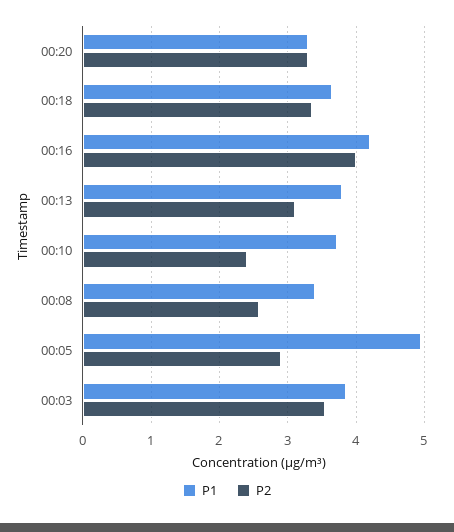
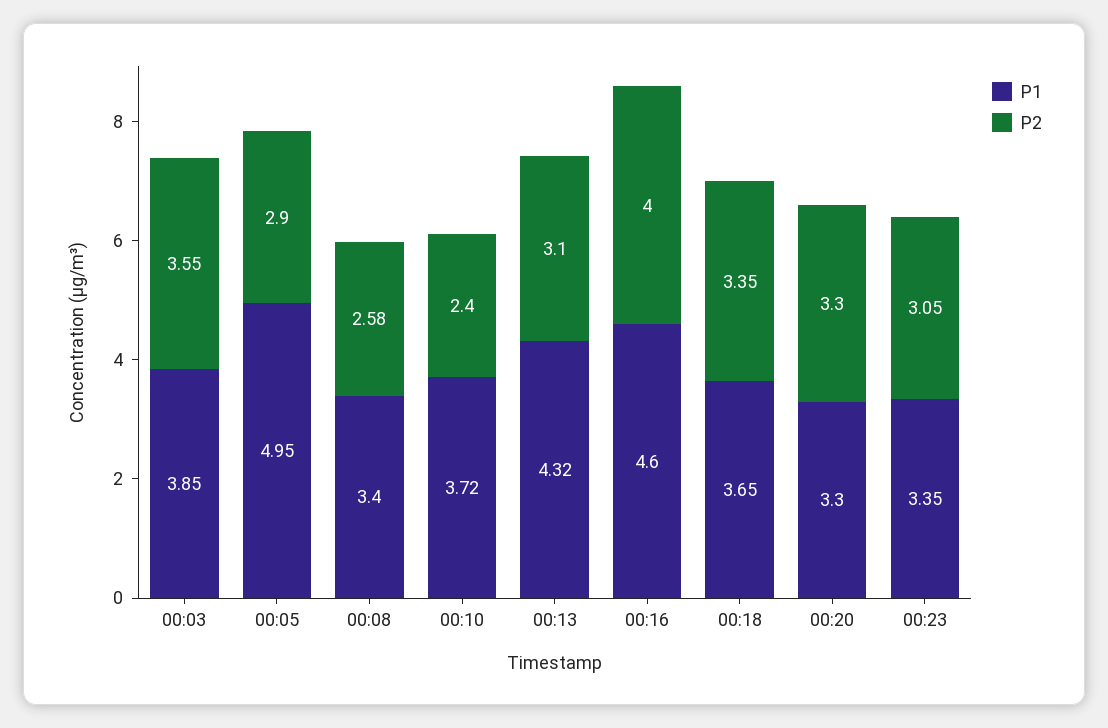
P1, 00:16: 4.2 -> 4.6
P1, 00:13: 3.8 -> 4.32
P1, 00:23: none -> 3.35
P2, 00:23: none -> 3.05

